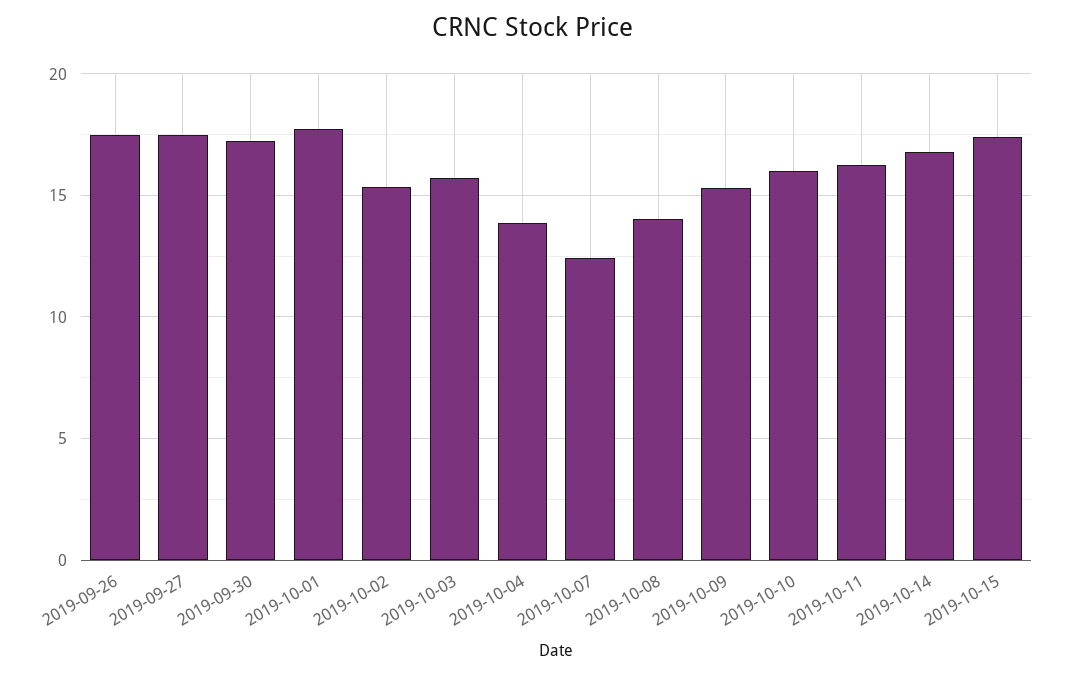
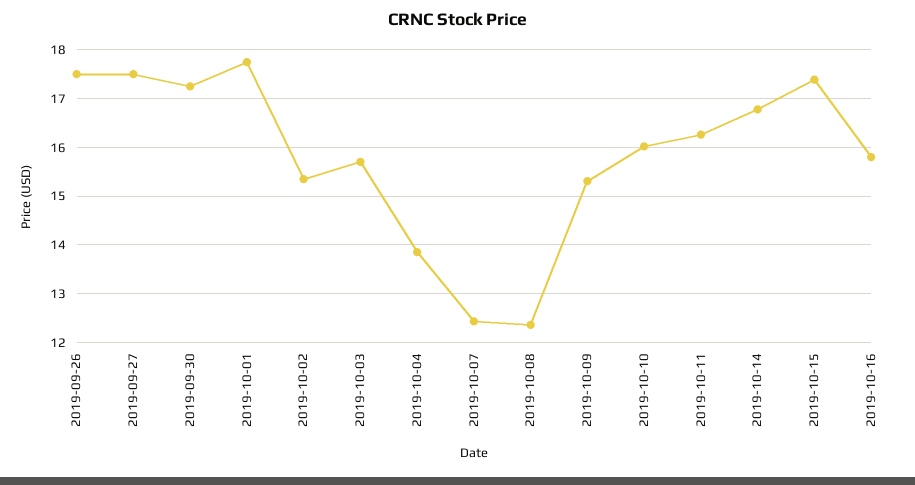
2019-10-08: 14 -> 12.4
2019-10-16: none -> 15.8

